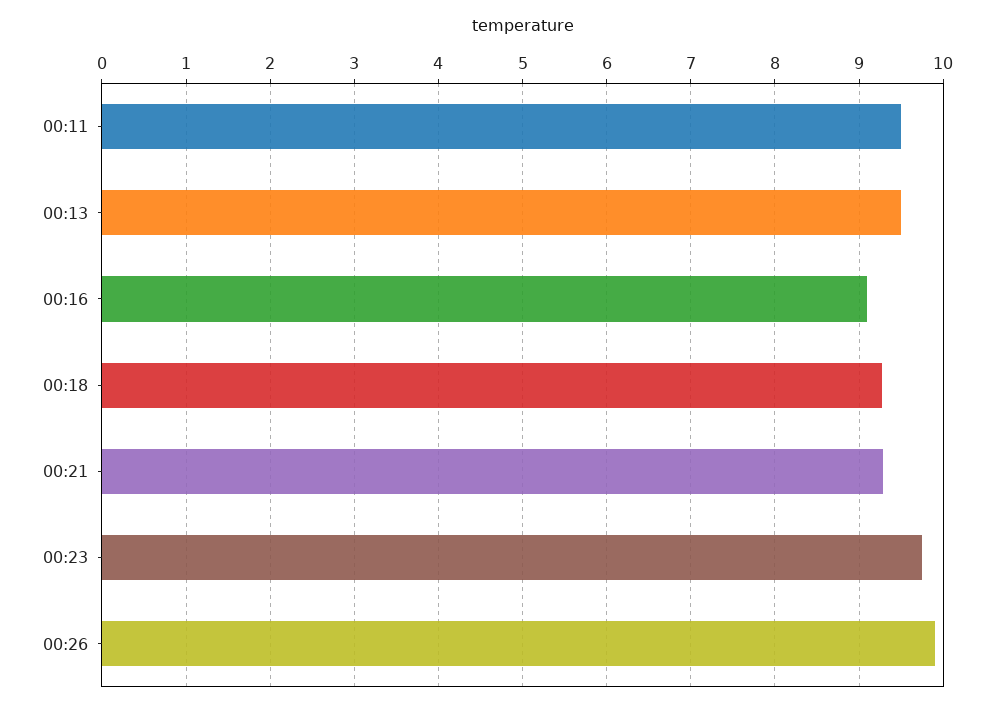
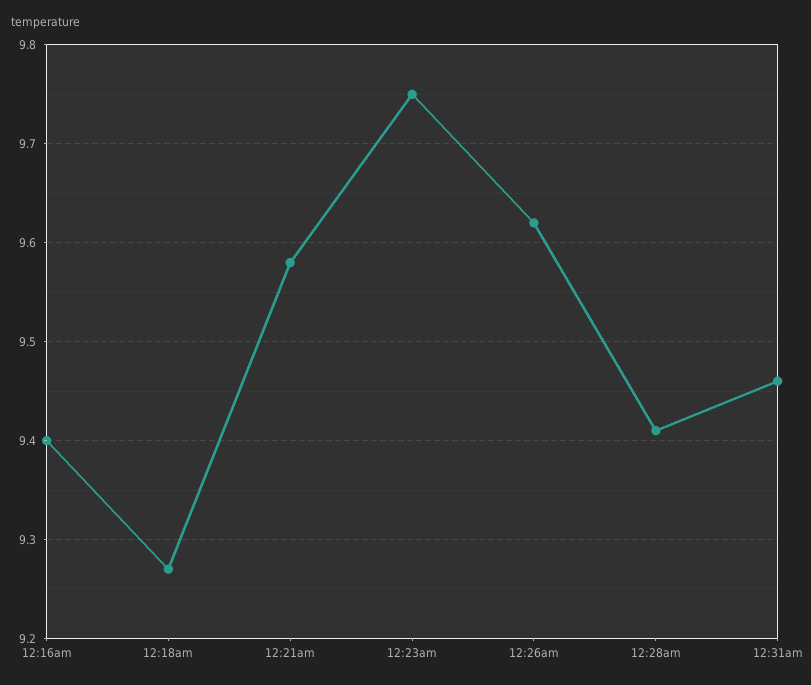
00:11: 9.5 -> none
00:13: 9.5 -> none
00:16: 9.1 -> 9.4
00:21: 9.3 -> 9.58
00:26: 9.9 -> 9.62
12:28am: none -> 9.41
12:31am: none -> 9.46

